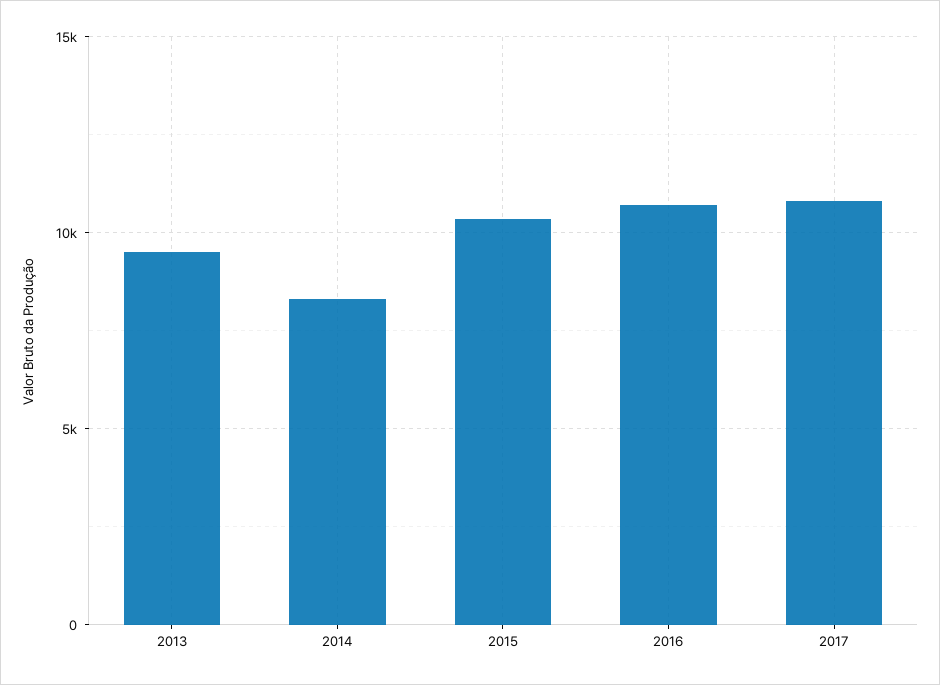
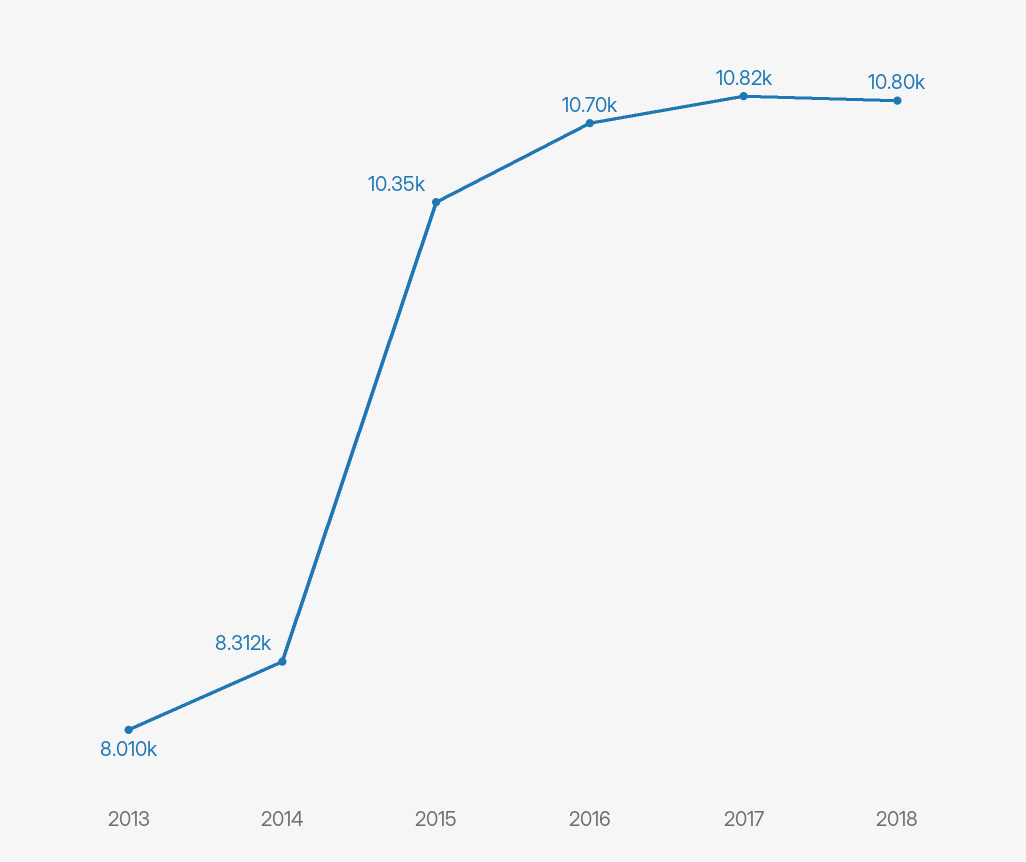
2013: 9500 -> 8010
2018: none -> 10800

